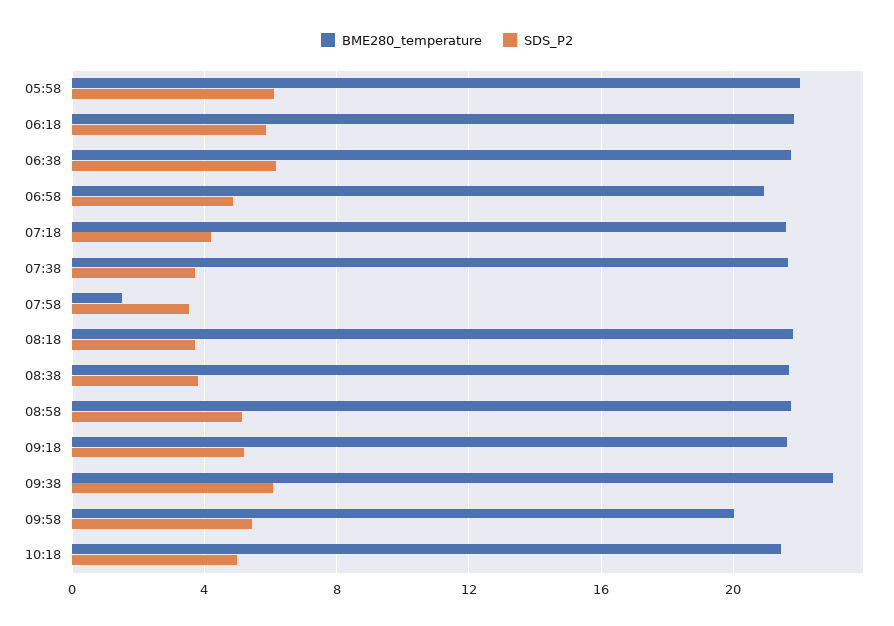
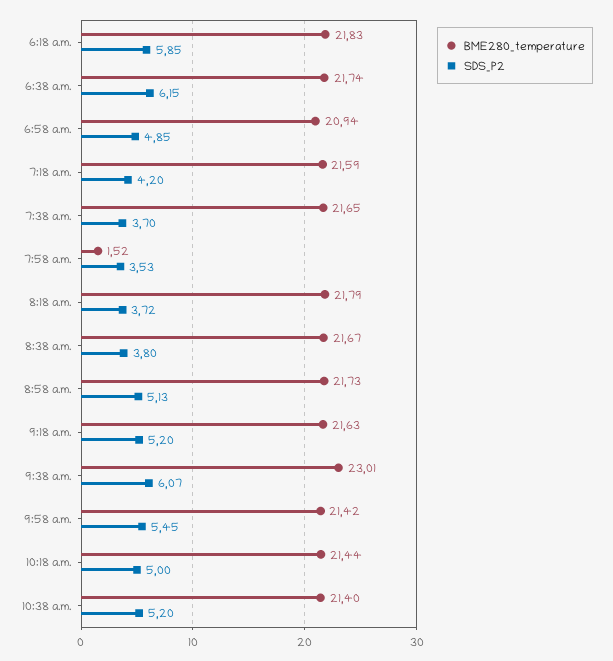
BME280_temperature, 05:58: 22 -> none
SDS_P2, 05:58: 6 -> none
BME280_temperature, 09:58: 20 -> 21.42
BME280_temperature, 10:38 a.m.: none -> 21.4
SDS_P2, 10:38 a.m.: none -> 5.2

